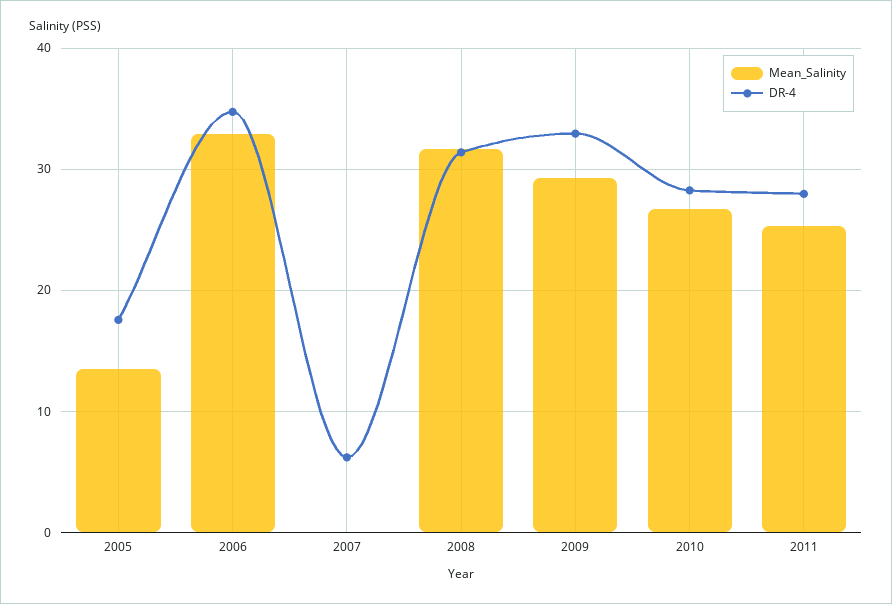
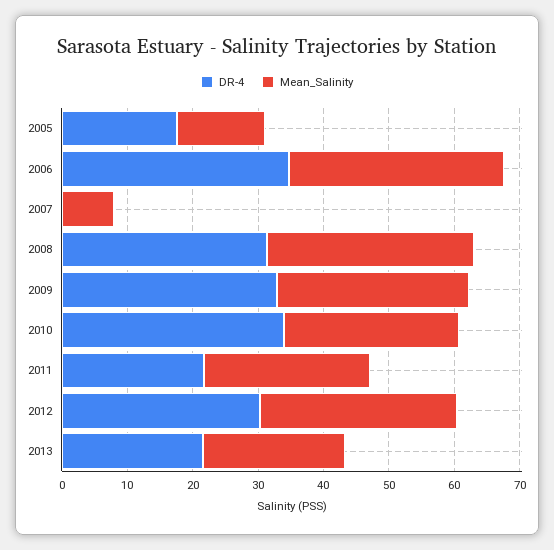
Mean_Salinity, 2007: 0 -> 8
DR-4, 2007: 6 -> 0
DR-4, 2010: 28 -> 34
DR-4, 2011: 28 -> 22
DR-4, 2012: none -> 30
Mean_Salinity, 2012: none -> 30
DR-4, 2013: none -> 22
Mean_Salinity, 2013: none -> 22

